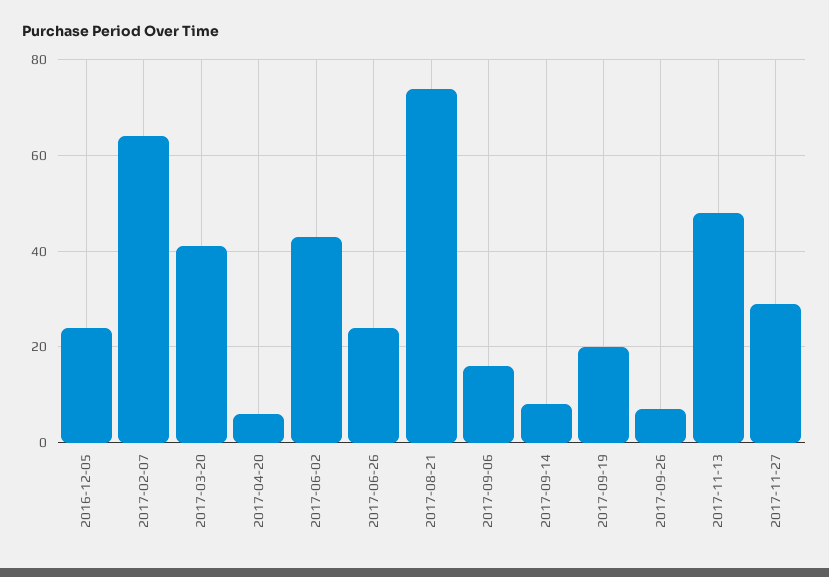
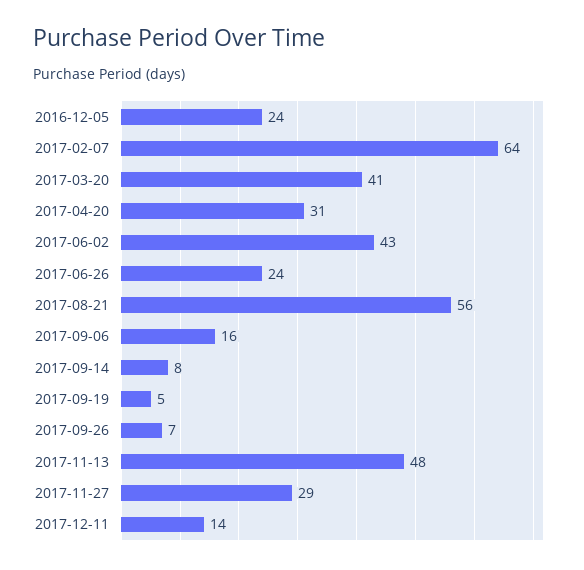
2017-04-20: 5 -> 31
2017-08-21: 75 -> 56
2017-09-19: 20 -> 5
2017-12-11: none -> 14

